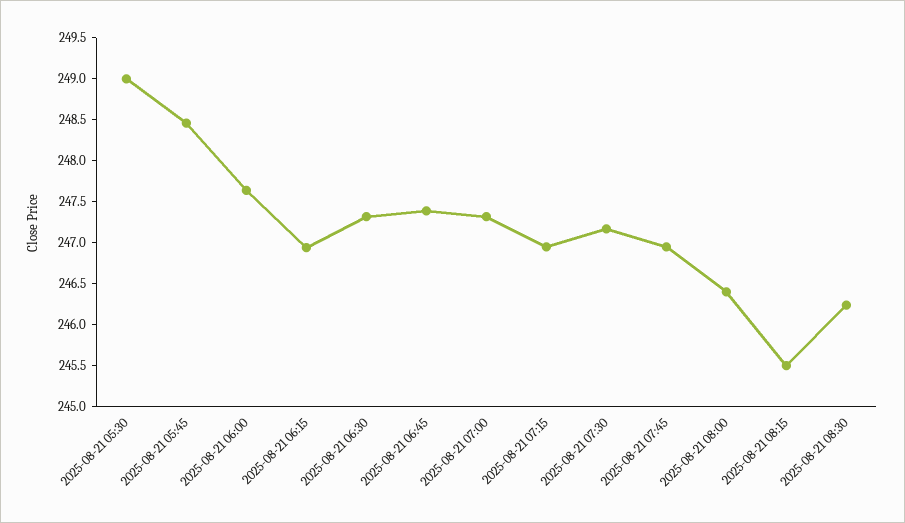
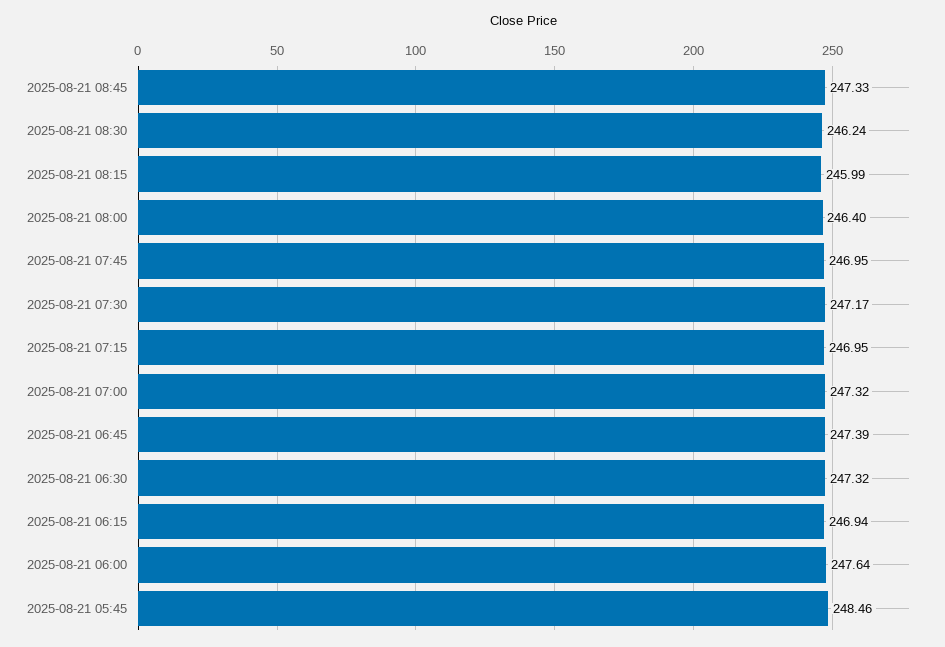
2025-08-21 05:30: 249 -> none
2025-08-21 08:15: 245.5 -> 245.99
2025-08-21 08:45: none -> 247.33

